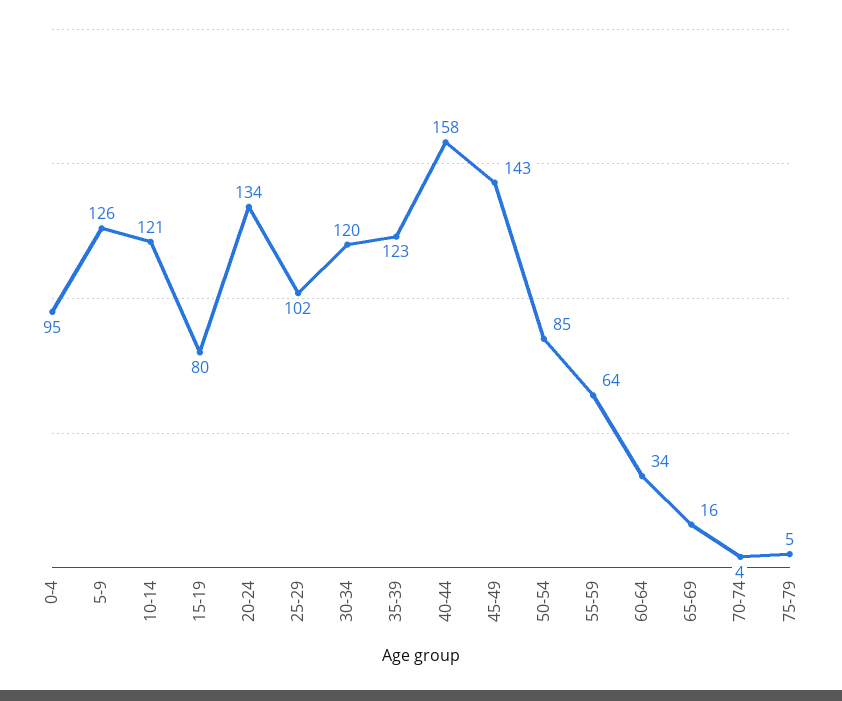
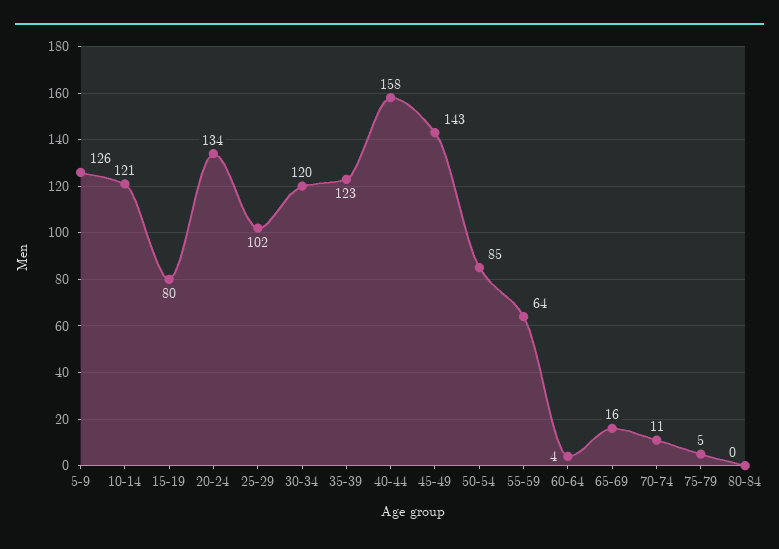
0-4: 95 -> none
60-64: 34 -> 4
70-74: 4 -> 11
80-84: none -> 0

